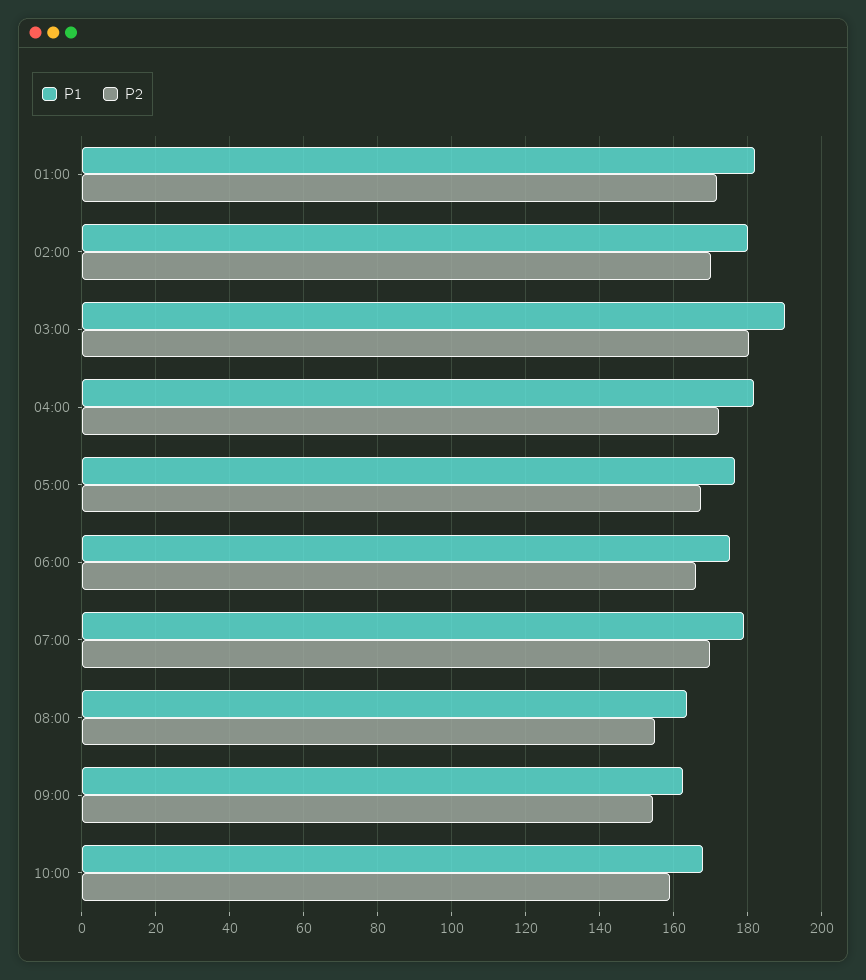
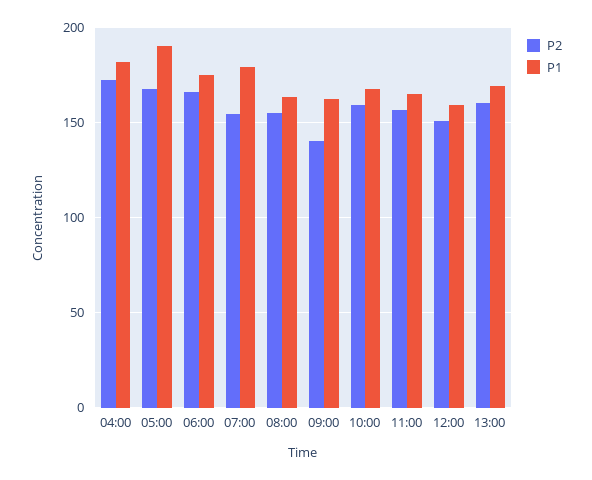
P1, 01:00: 182 -> none
P2, 01:00: 172 -> none
P1, 02:00: 180 -> none
P2, 02:00: 170 -> none
P1, 03:00: 190 -> none
P2, 03:00: 180 -> none
P1, 05:00: 176 -> 190
P2, 07:00: 170 -> 155
P2, 09:00: 154 -> 140
P2, 11:00: none -> 155
P1, 11:00: none -> 165
P2, 12:00: none -> 150
P1, 12:00: none -> 160
P2, 13:00: none -> 160
P1, 13:00: none -> 170

